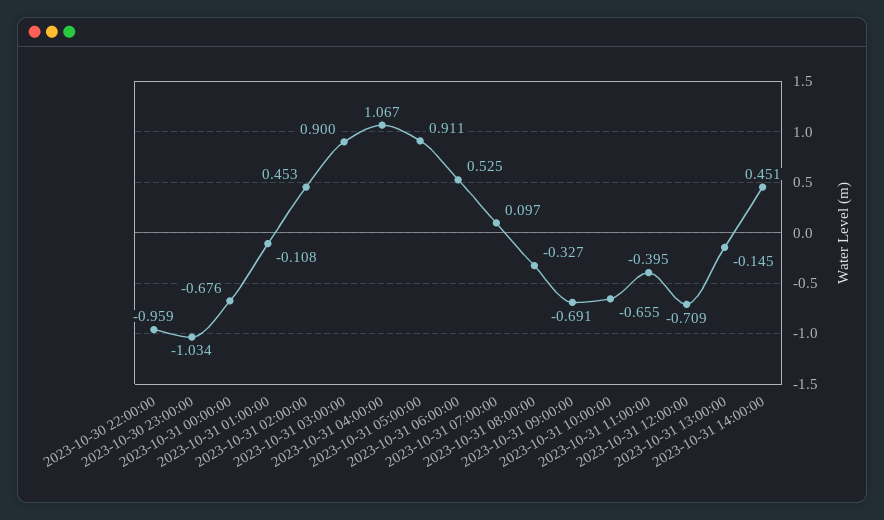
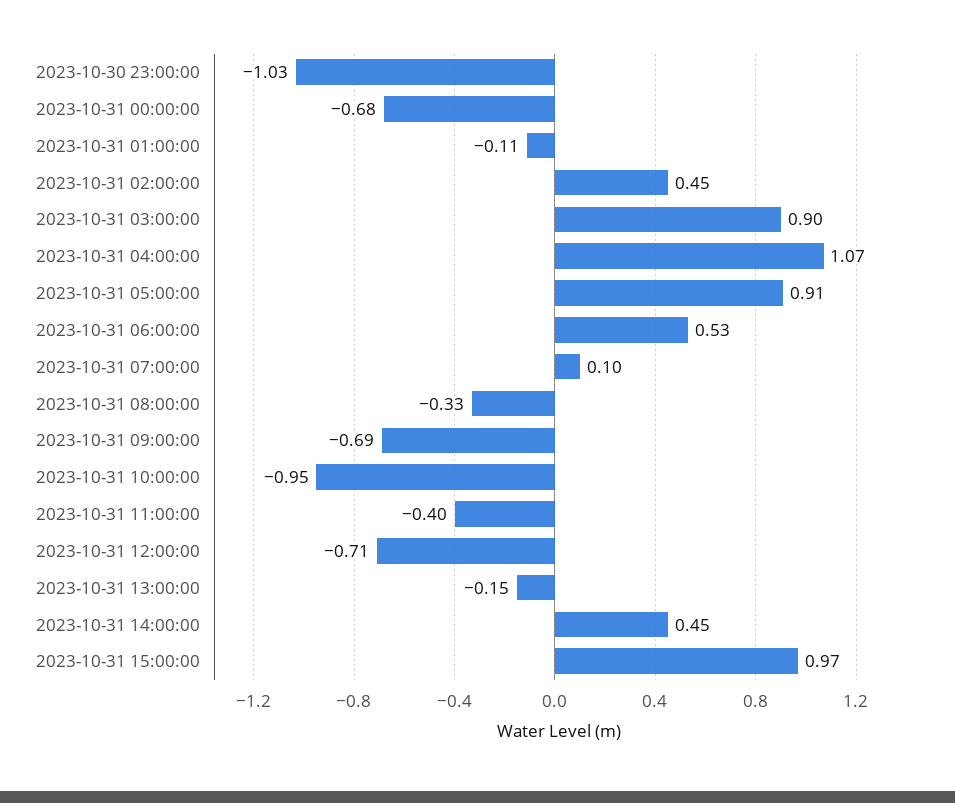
2023-10-30 22:00:00: -0.959 -> none
2023-10-31 10:00:00: -0.655 -> -0.95
2023-10-31 15:00:00: none -> 0.97

